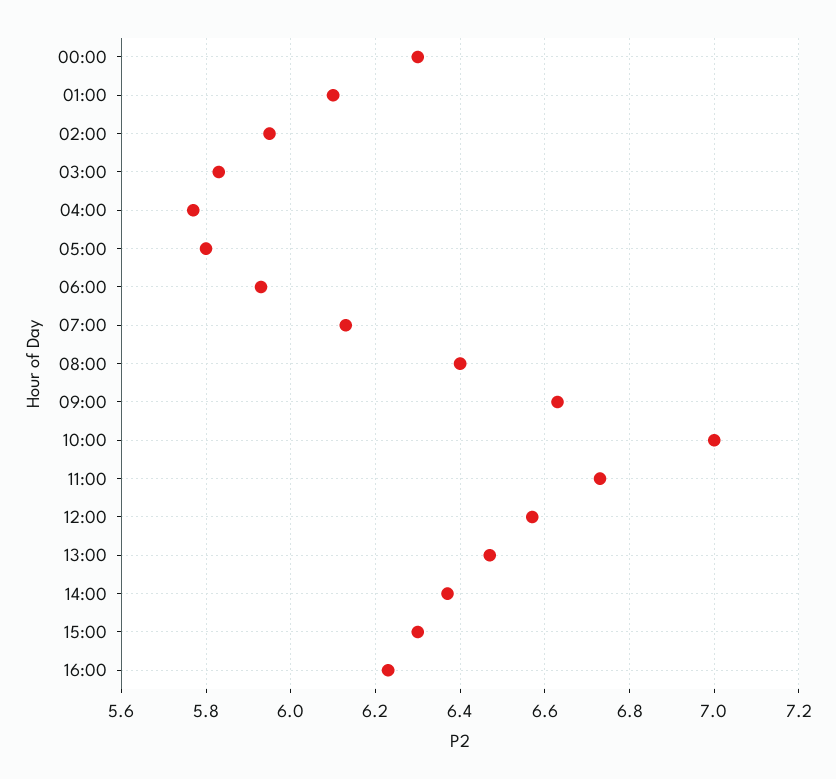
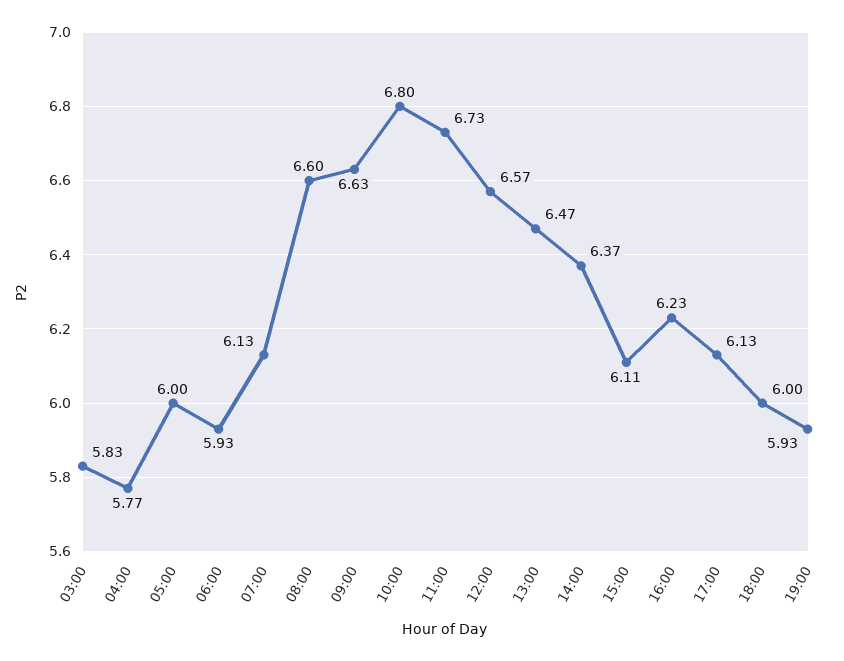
00:00: 6.3 -> none
01:00: 6.1 -> none
02:00: 5.95 -> none
05:00: 5.8 -> 6
08:00: 6.4 -> 6.6
10:00: 7 -> 6.8
15:00: 6.3 -> 6.11
17:00: none -> 6.13
18:00: none -> 6
19:00: none -> 5.93

